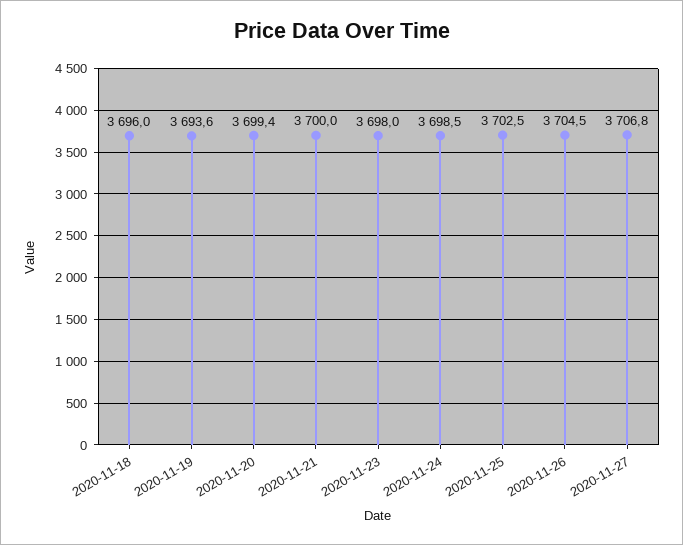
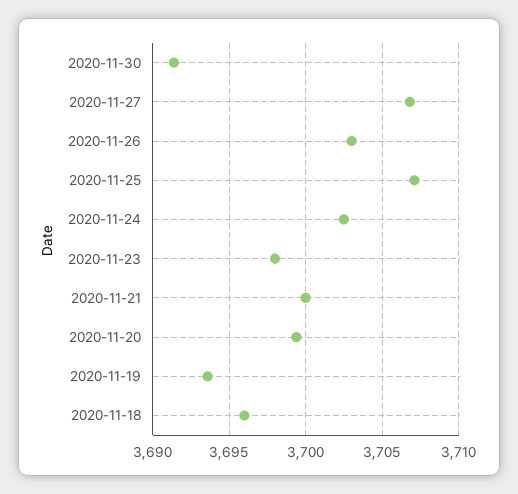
2020-11-24: 3698.5 -> 3702.5
2020-11-25: 3702.5 -> 3707
2020-11-26: 3704.5 -> 3703
2020-11-30: none -> 3691.5

